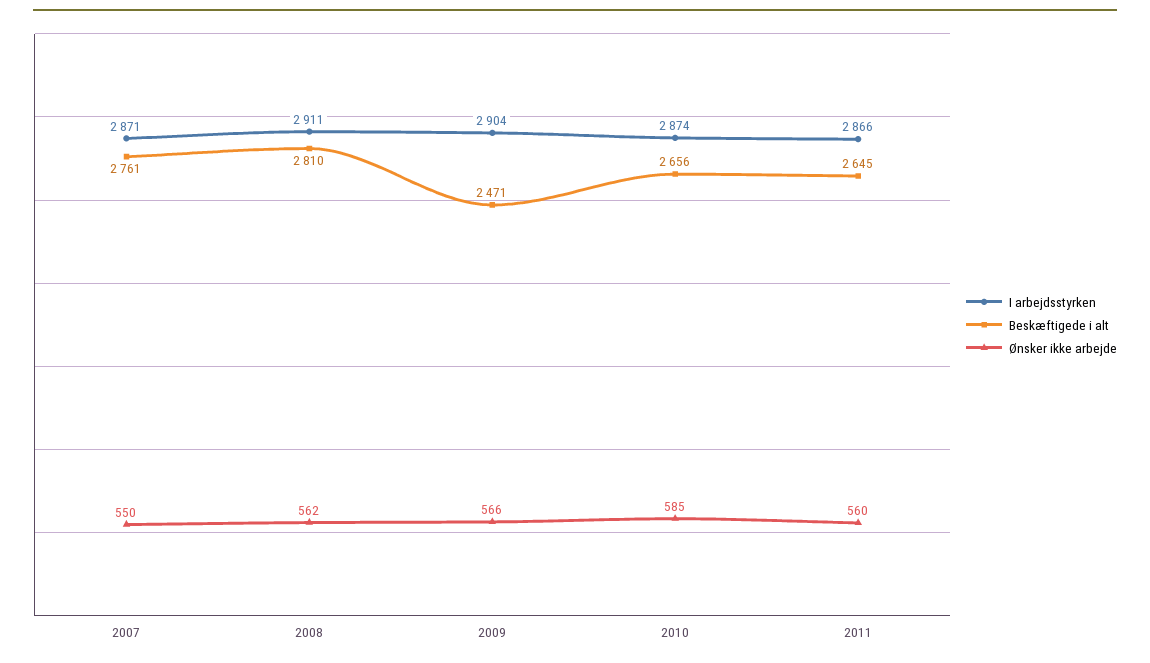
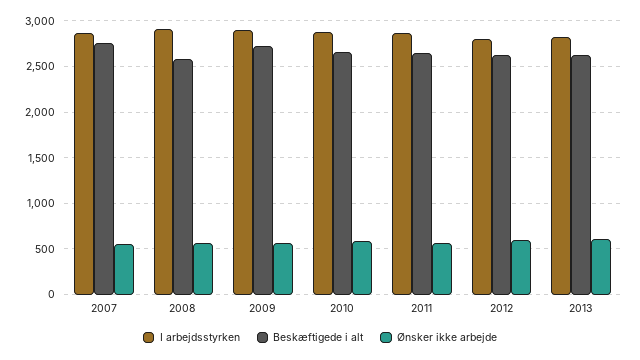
Beskæftigede i alt, 2008: 2810 -> 2600
Beskæftigede i alt, 2009: 2471 -> 2700
I arbejdsstyrken, 2012: none -> 2800
Beskæftigede i alt, 2012: none -> 2600
Ønsker ikke arbejde, 2012: none -> 600
I arbejdsstyrken, 2013: none -> 2800
Beskæftigede i alt, 2013: none -> 2600
Ønsker ikke arbejde, 2013: none -> 600

